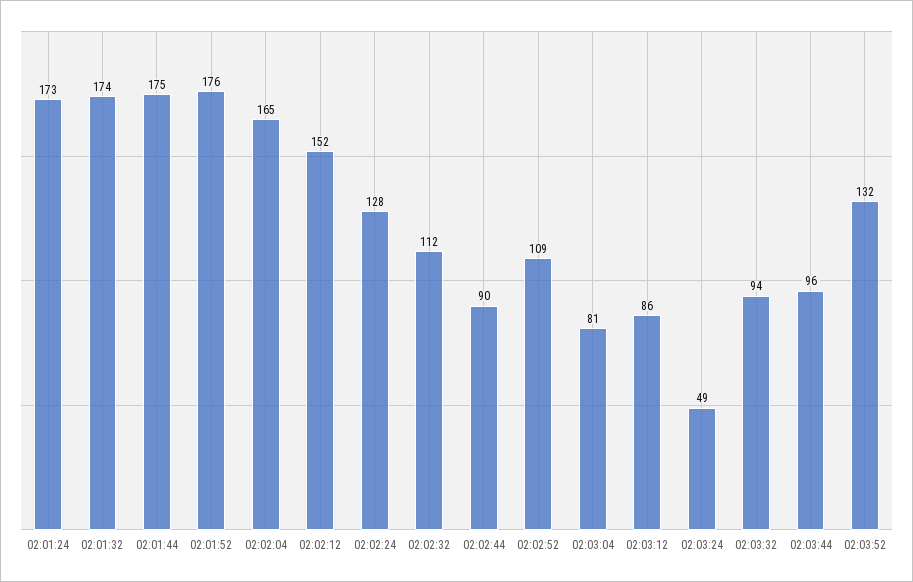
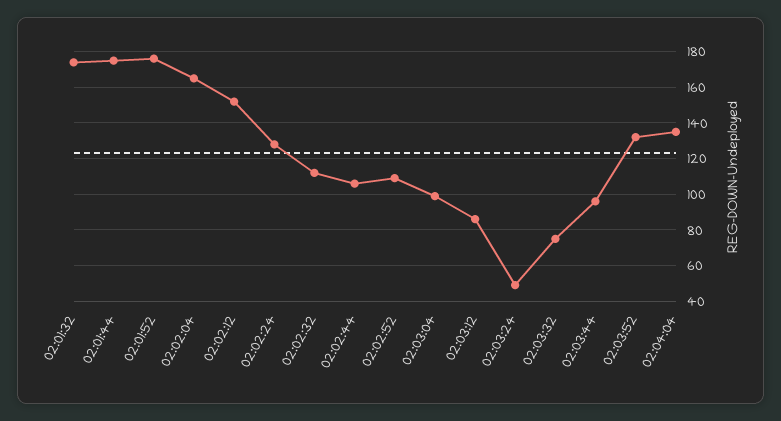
02:01:24: 173 -> none
02:02:44: 90 -> 105
02:03:04: 81 -> 100
02:03:32: 94 -> 75
02:04:04: none -> 135

